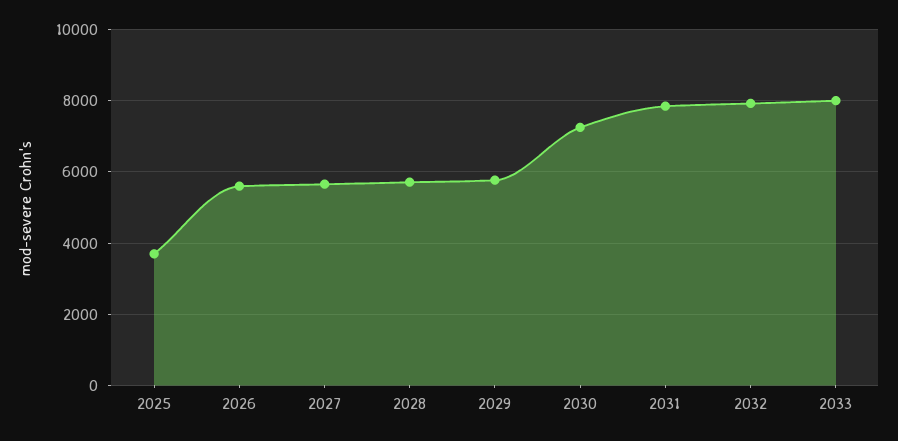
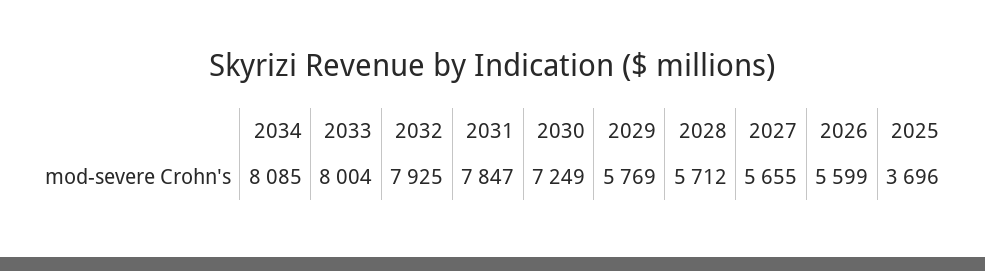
2034: none -> 8085

